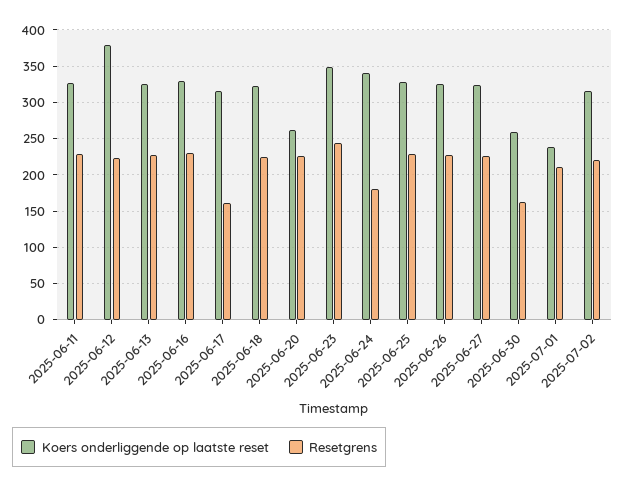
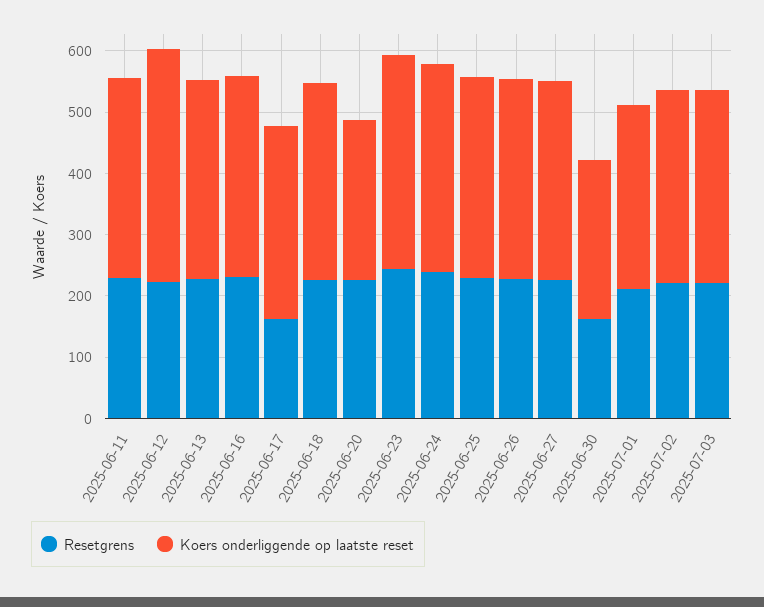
Resetgrens, 2025-06-24: 180 -> 240
Koers onderliggende op laatste reset, 2025-07-01: 240 -> 300
Resetgrens, 2025-07-03: none -> 220
Koers onderliggende op laatste reset, 2025-07-03: none -> 320

